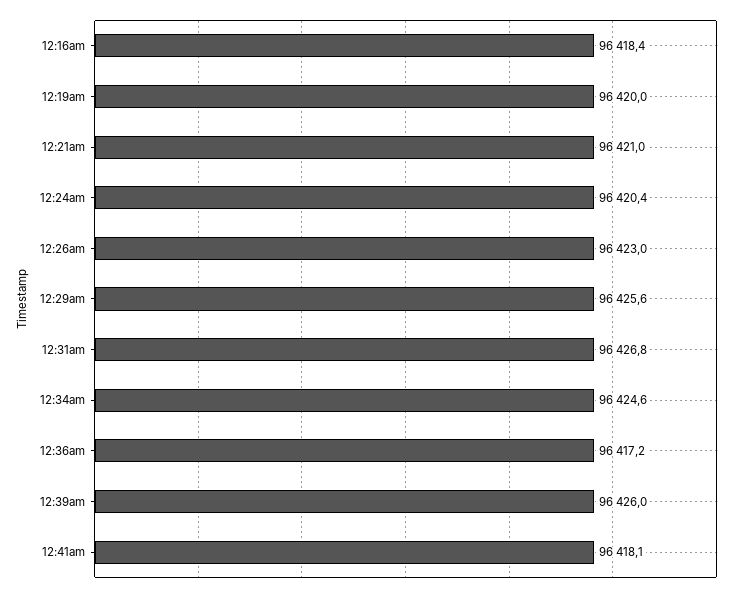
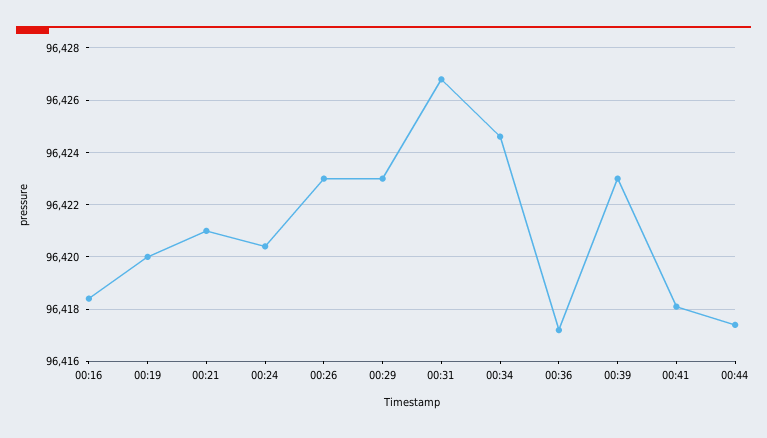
12:29am: 96425.6 -> 96423
12:39am: 96426 -> 96423
00:44: none -> 96417.5

